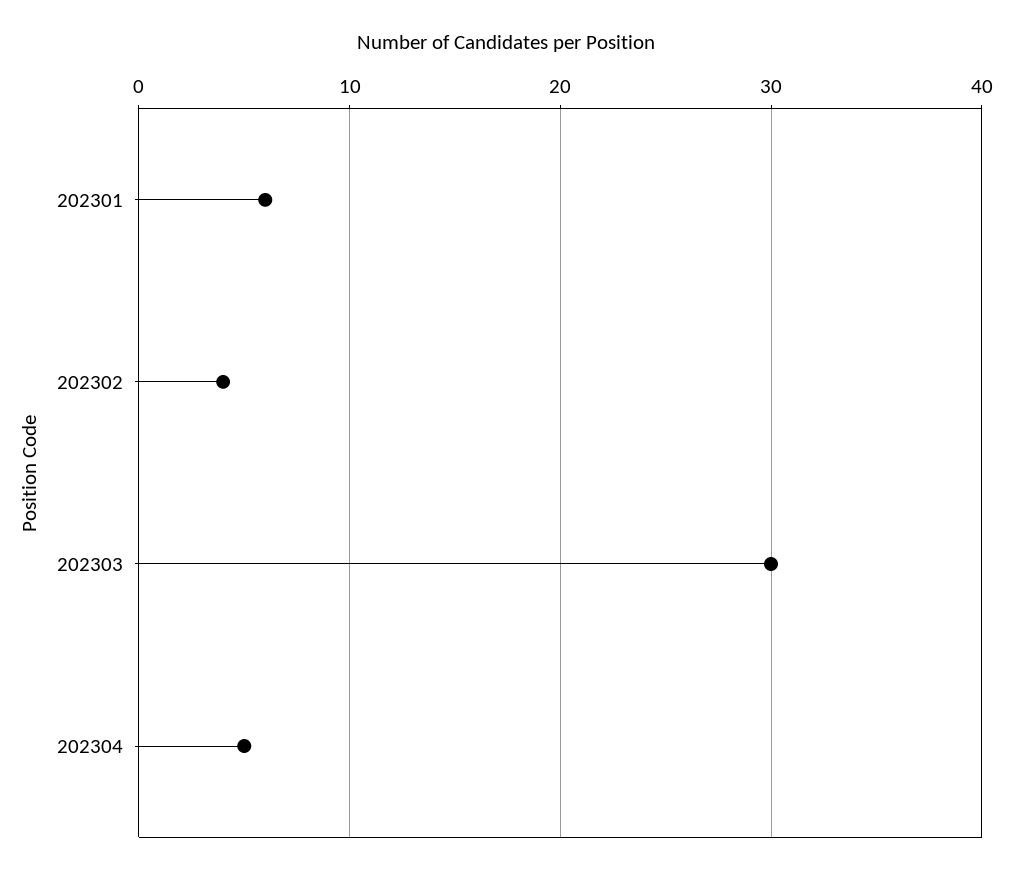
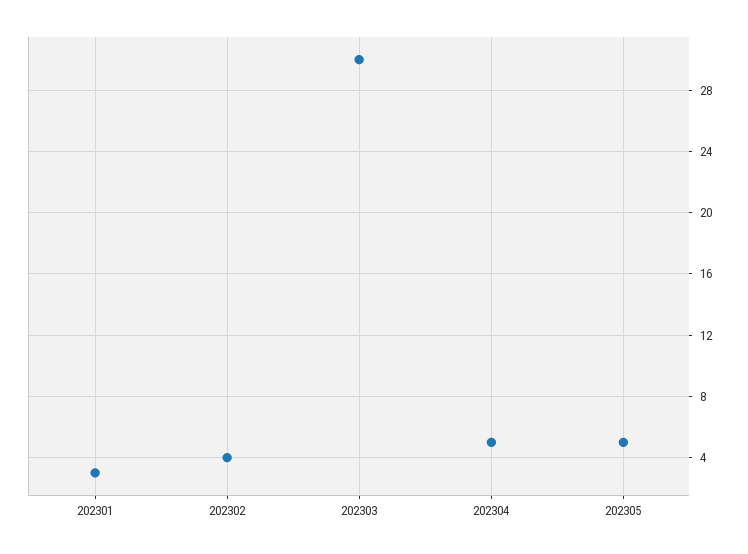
202301: 6 -> 3
202305: none -> 5

